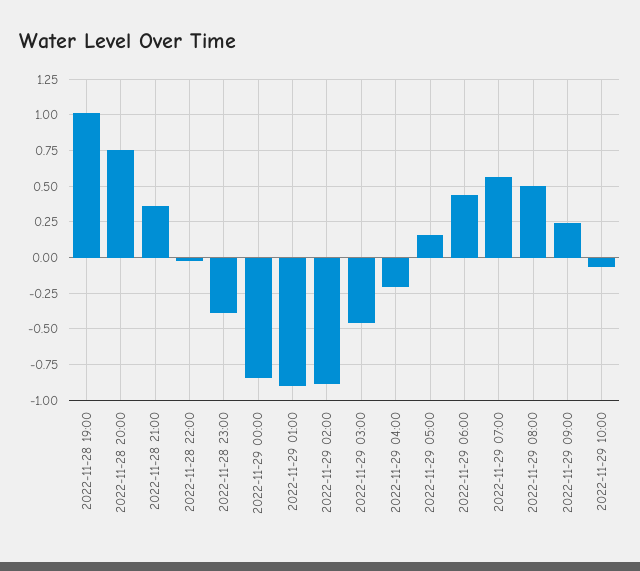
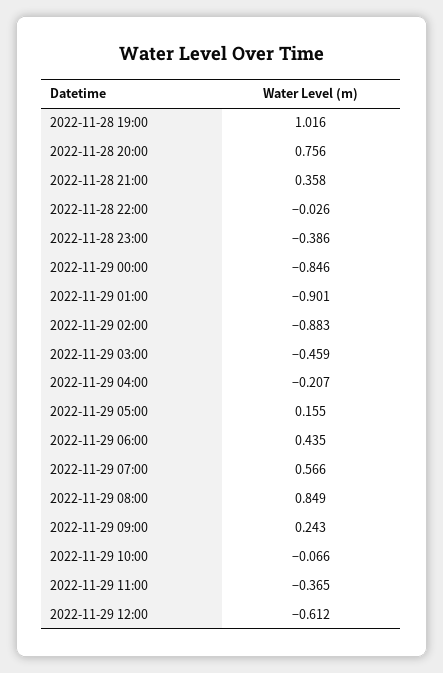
2022-11-29 08:00: 0.5 -> 0.849
2022-11-29 11:00: none -> -0.365
2022-11-29 12:00: none -> -0.612

